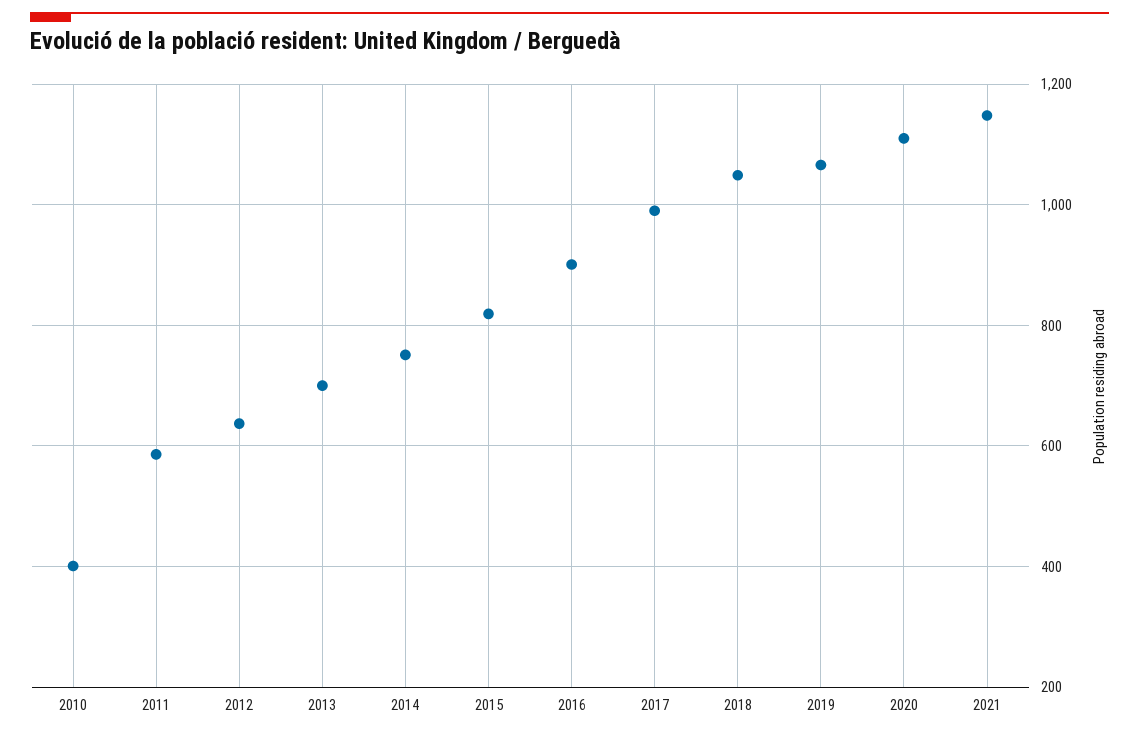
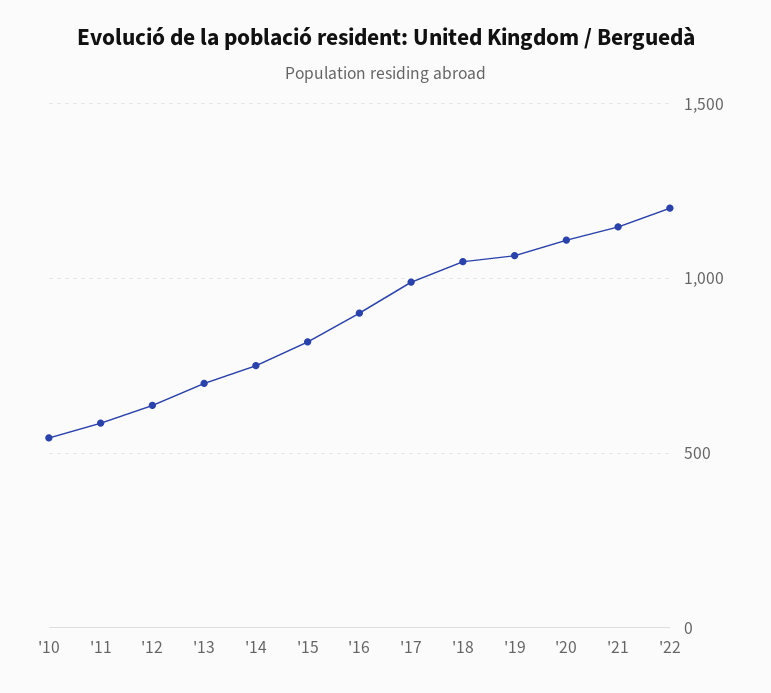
2010: 400 -> 550
'22: none -> 1200

